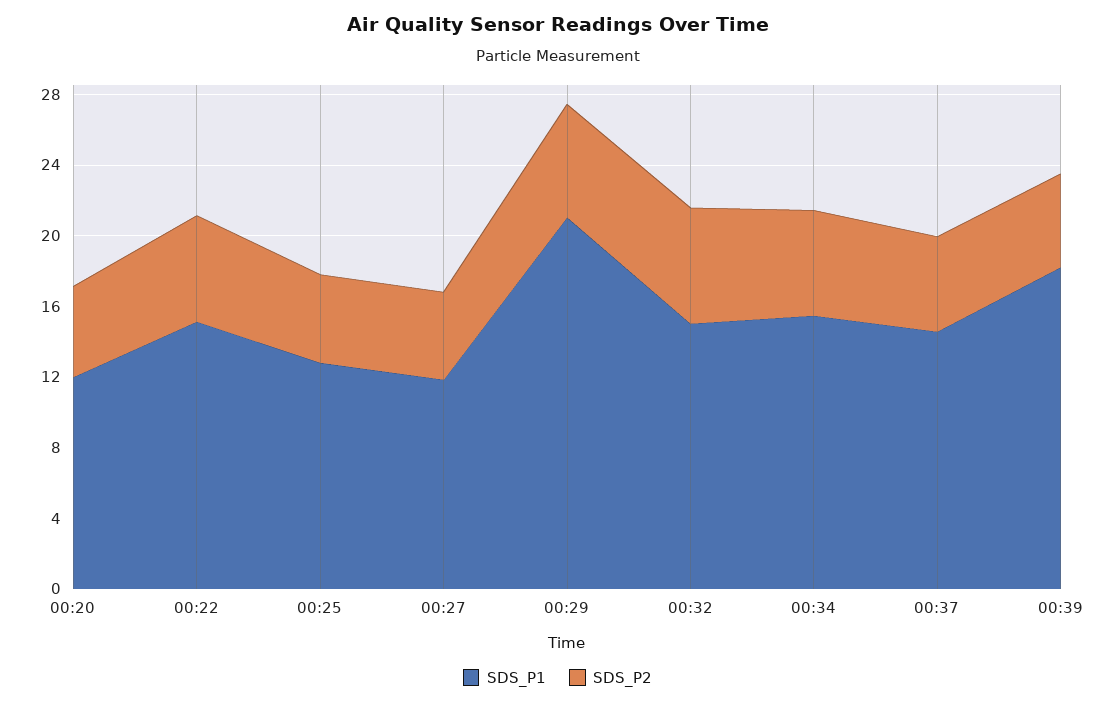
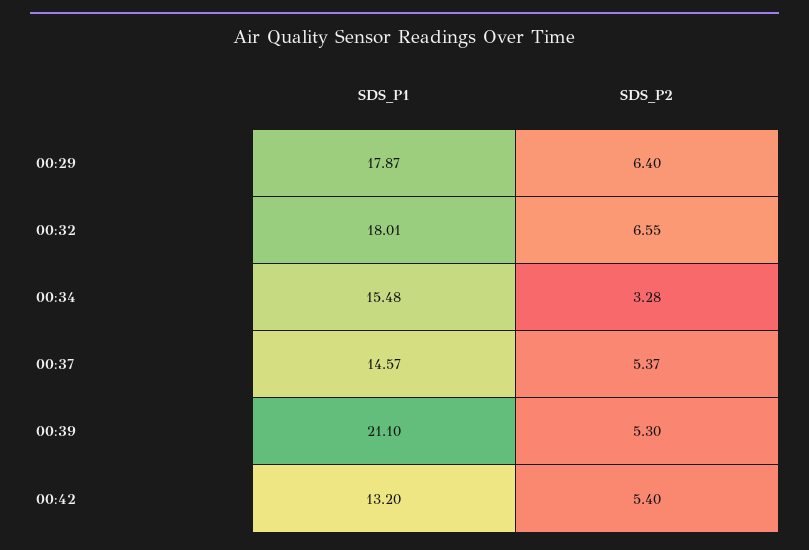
SDS_P1, 00:20: 12 -> none
SDS_P2, 00:20: 5 -> none
SDS_P1, 00:22: 15 -> none
SDS_P2, 00:22: 6 -> none
SDS_P1, 00:25: 13 -> none
SDS_P2, 00:25: 5 -> none
SDS_P1, 00:27: 12 -> none
SDS_P2, 00:27: 5 -> none
SDS_P1, 00:29: 21 -> 17.87
SDS_P1, 00:32: 15 -> 18.01
SDS_P2, 00:34: 6 -> 3.28
SDS_P1, 00:39: 18 -> 21.1
SDS_P1, 00:42: none -> 13.2
SDS_P2, 00:42: none -> 5.4

